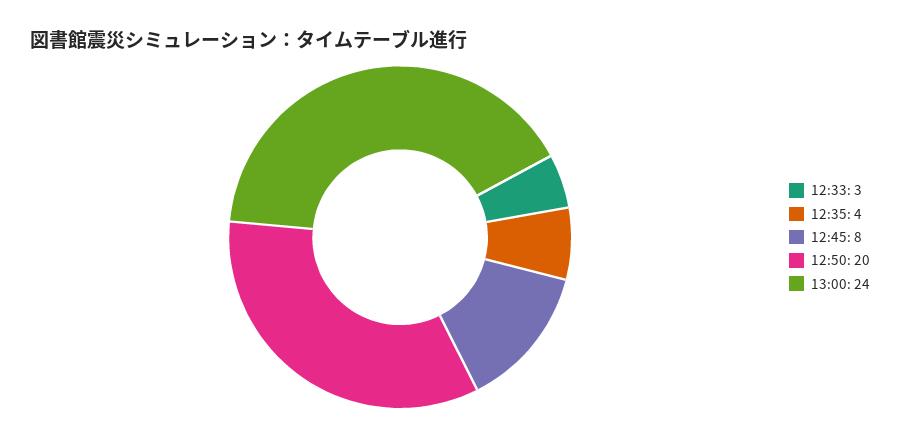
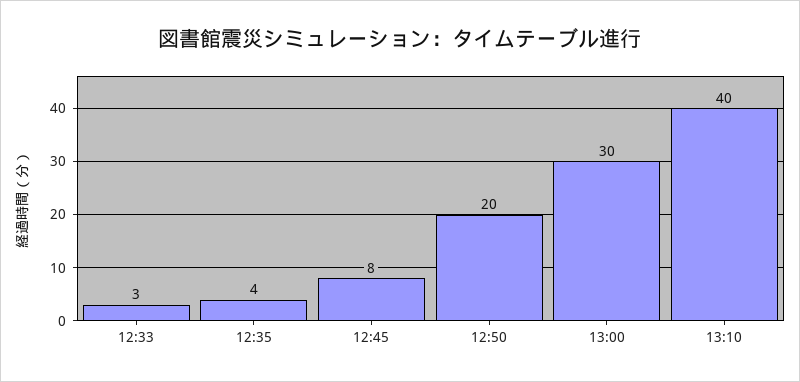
13:00: 24 -> 30
13:10: none -> 40

